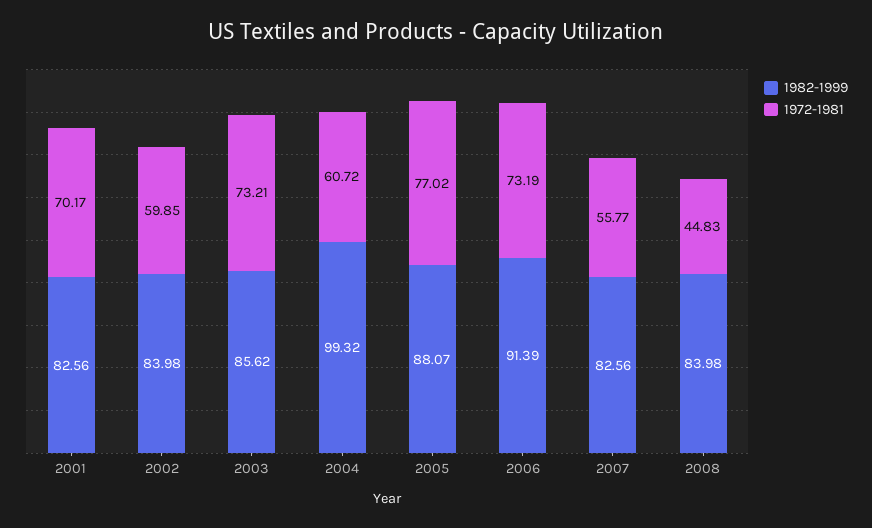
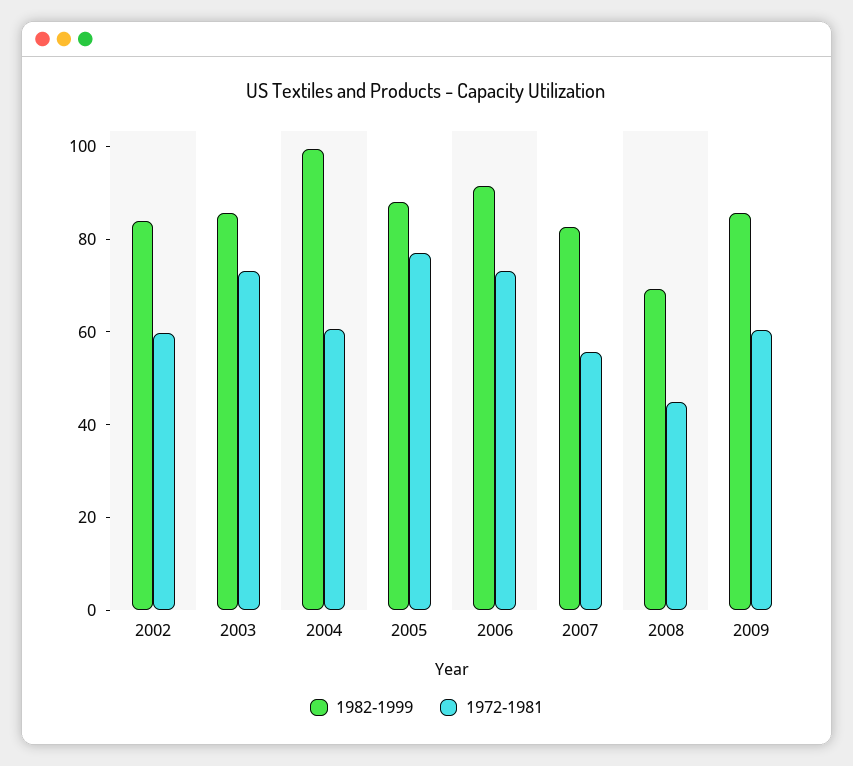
1982-1999, 2001: 82.56 -> none
1972-1981, 2001: 70.17 -> none
1982-1999, 2008: 83.98 -> 70
1982-1999, 2009: none -> 85
1972-1981, 2009: none -> 60

